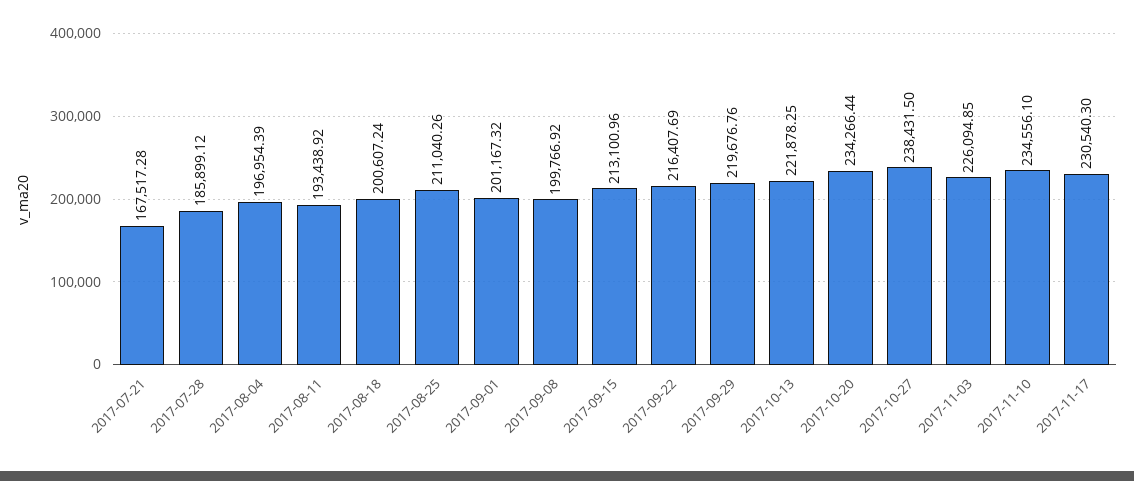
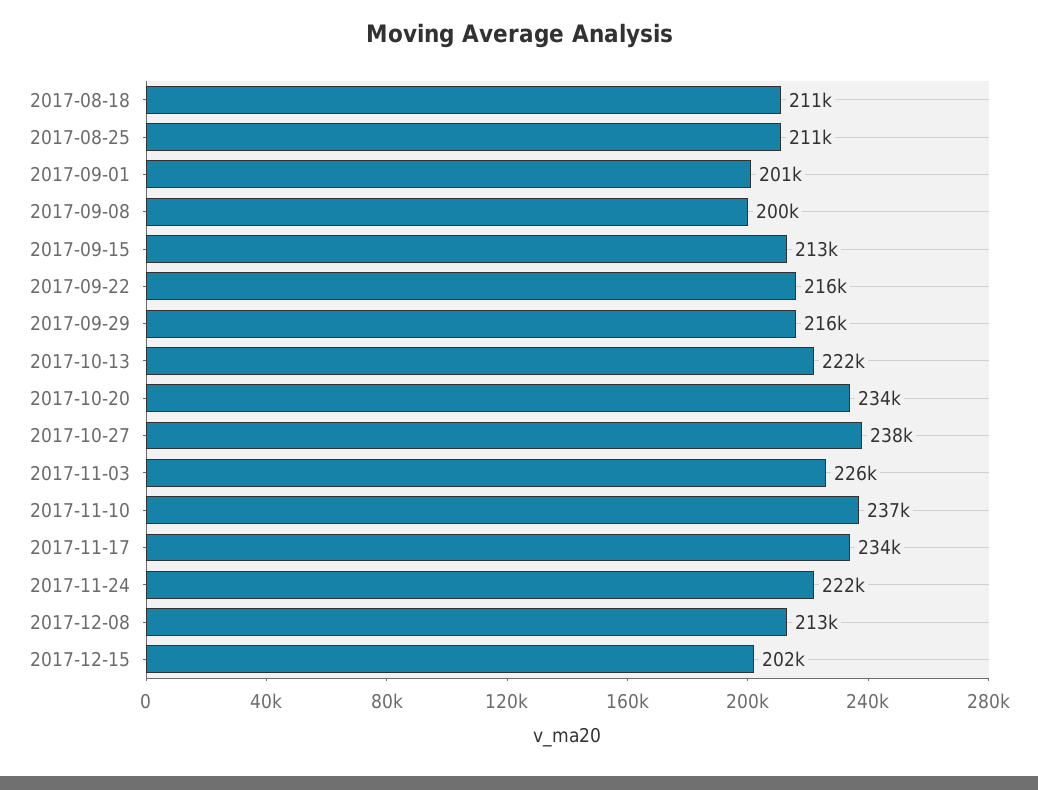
2017-07-21: 167517.28 -> none
2017-07-28: 185899.12 -> none
2017-08-04: 196954.39 -> none
2017-08-11: 193438.92 -> none
2017-08-18: 200607.24 -> 211000
2017-09-29: 219676.76 -> 216000
2017-11-10: 234556.1 -> 237000
2017-11-17: 230540.3 -> 234000
2017-11-24: none -> 222000
2017-12-08: none -> 213000
2017-12-15: none -> 202000

